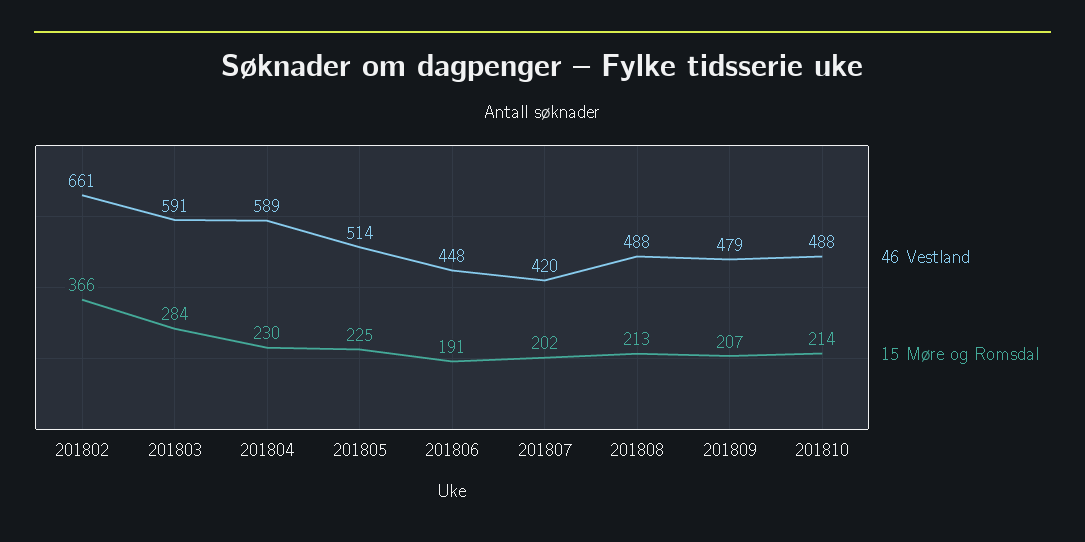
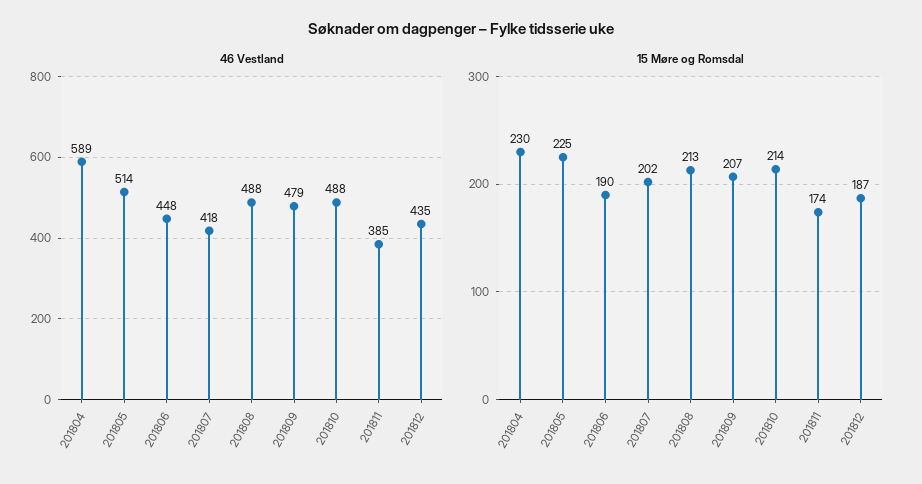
46 Vestland, 201802: 661 -> none
15 Møre og Romsdal, 201802: 366 -> none
46 Vestland, 201803: 591 -> none
15 Møre og Romsdal, 201803: 284 -> none
15 Møre og Romsdal, 201806: 191 -> 190
46 Vestland, 201807: 420 -> 418
46 Vestland, 201811: none -> 385
46 Vestland, 201812: none -> 435
15 Møre og Romsdal, 201811: none -> 174
15 Møre og Romsdal, 201812: none -> 187

